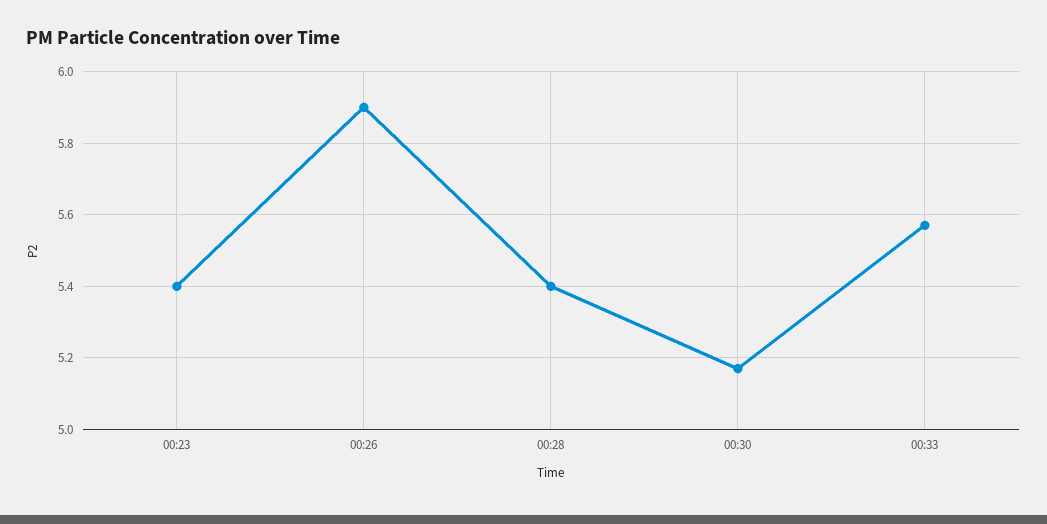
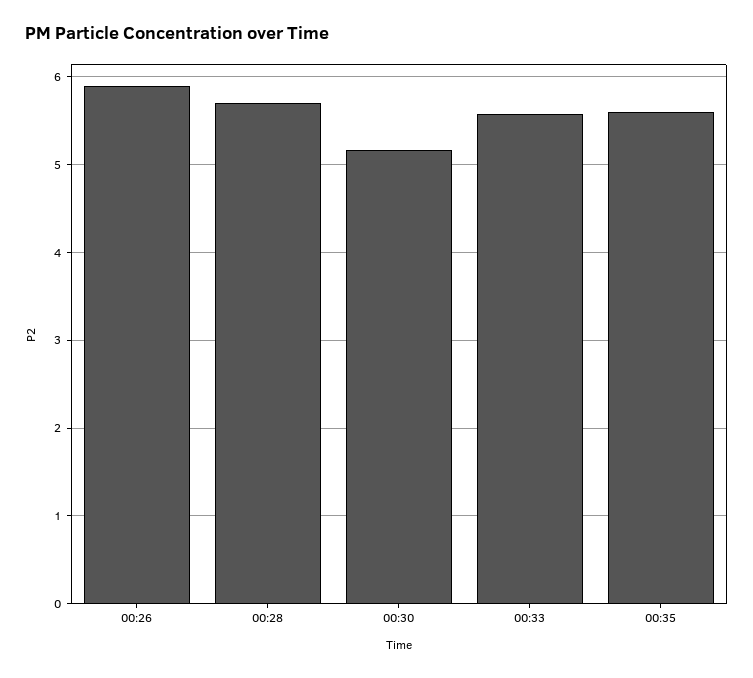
00:23: 5.4 -> none
00:28: 5.4 -> 5.7
00:35: none -> 5.6

